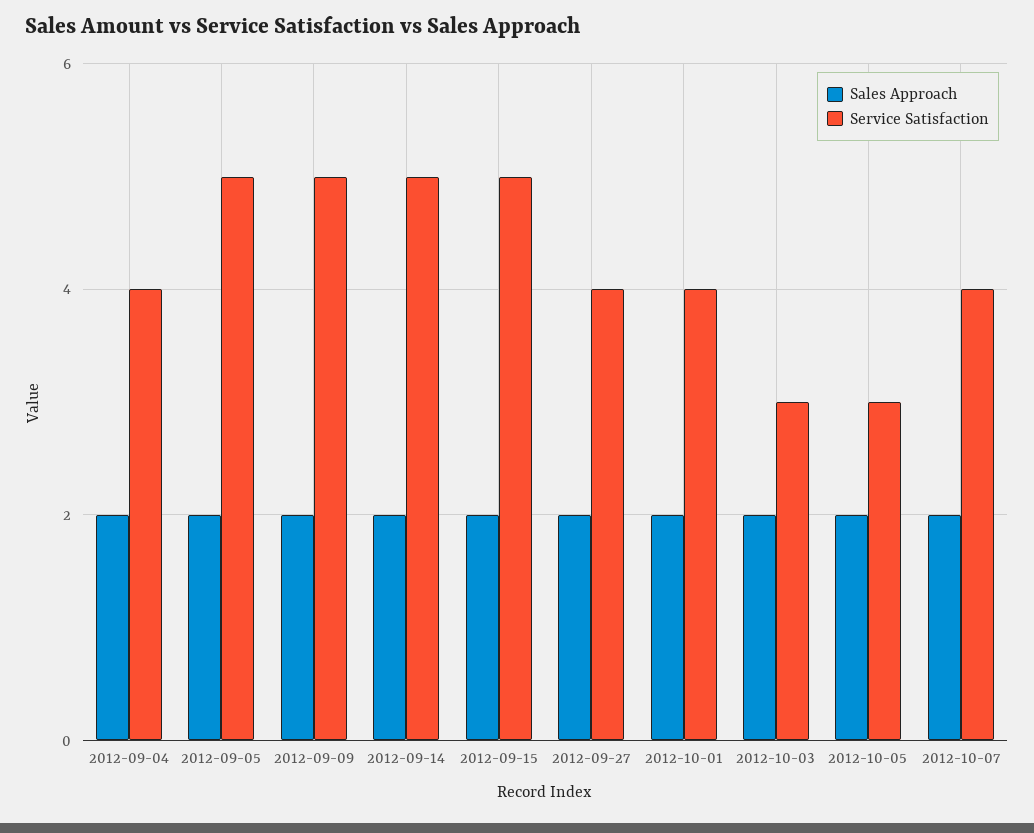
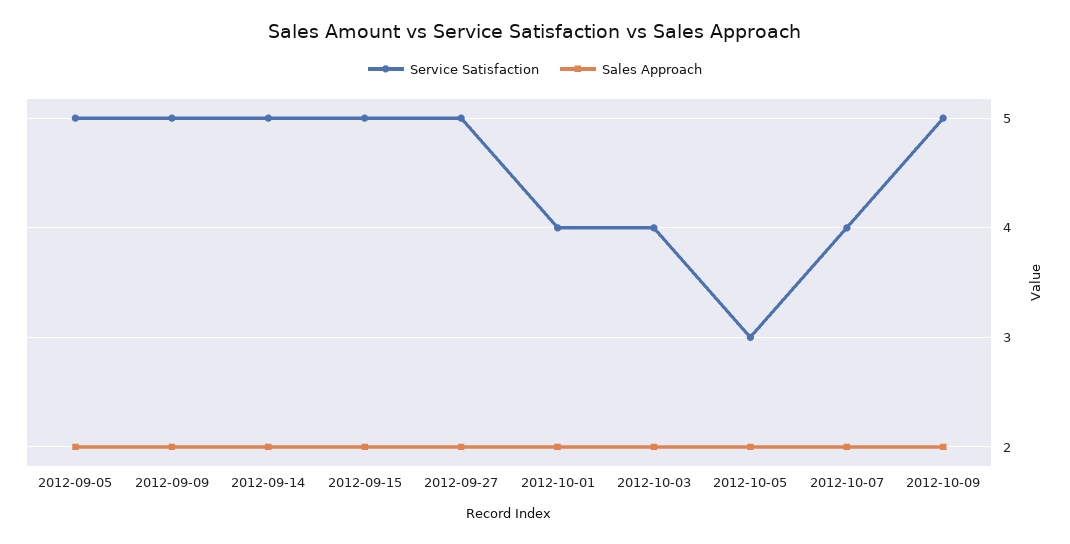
Sales Approach, 2012-09-04: 2 -> none
Service Satisfaction, 2012-09-04: 4 -> none
Service Satisfaction, 2012-09-27: 4 -> 5
Service Satisfaction, 2012-10-03: 3 -> 4
Service Satisfaction, 2012-10-09: none -> 5
Sales Approach, 2012-10-09: none -> 2

